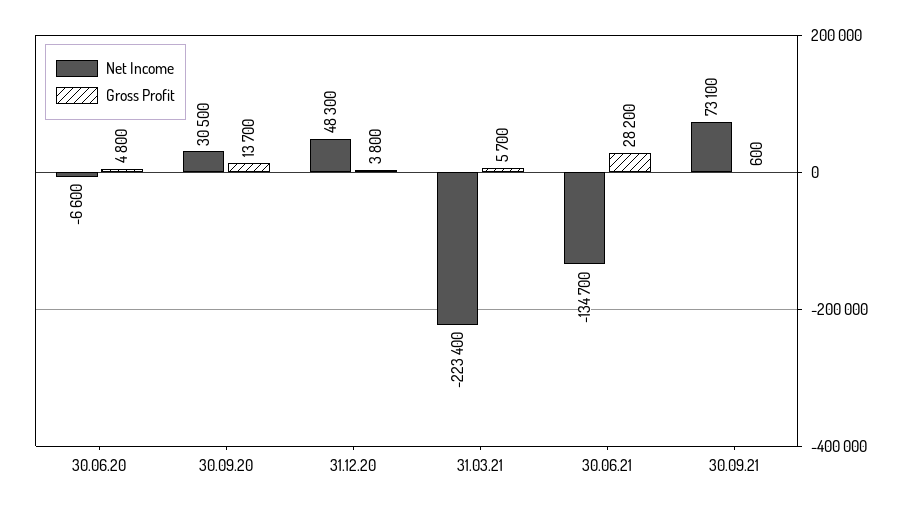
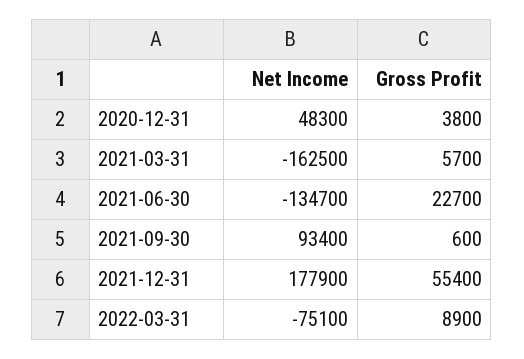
Net Income, 30.06.20: -6600 -> none
Gross Profit, 30.06.20: 4800 -> none
Net Income, 30.09.20: 30500 -> none
Gross Profit, 30.09.20: 13700 -> none
Net Income, 31.03.21: -223400 -> -162500
Gross Profit, 30.06.21: 28200 -> 22700
Net Income, 30.09.21: 73100 -> 93400
Net Income, 2021-12-31: none -> 177900
Gross Profit, 2021-12-31: none -> 55400
Net Income, 2022-03-31: none -> -75100
Gross Profit, 2022-03-31: none -> 8900

